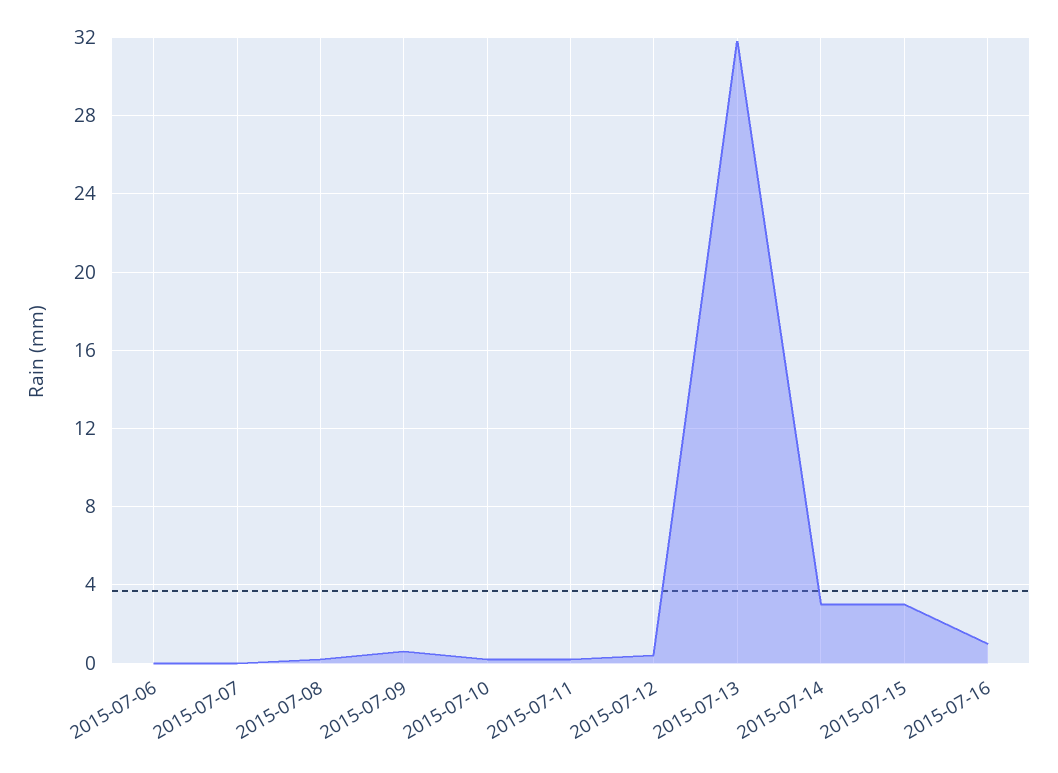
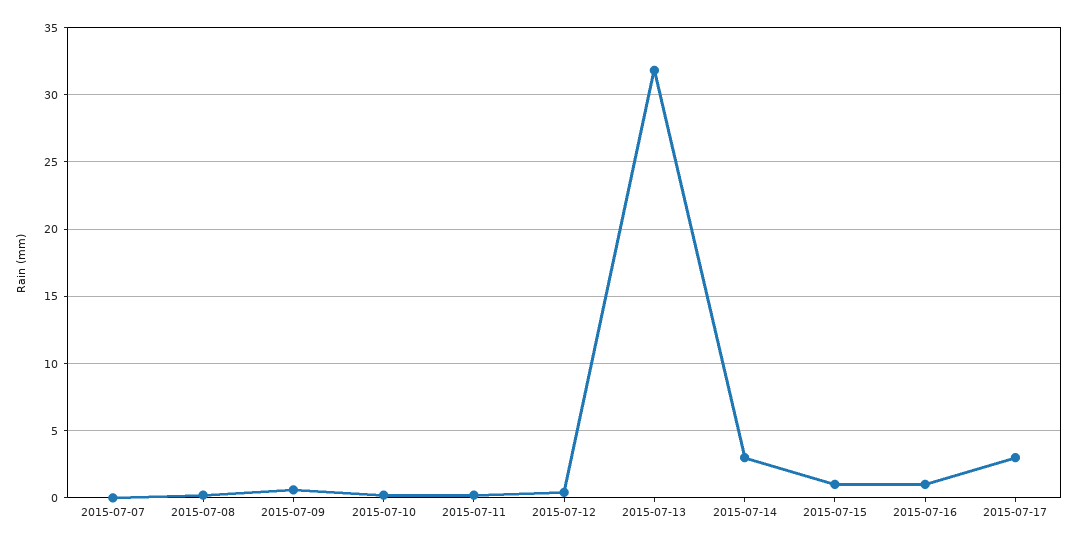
2015-07-06: 0 -> none
2015-07-15: 3 -> 1
2015-07-17: none -> 3

